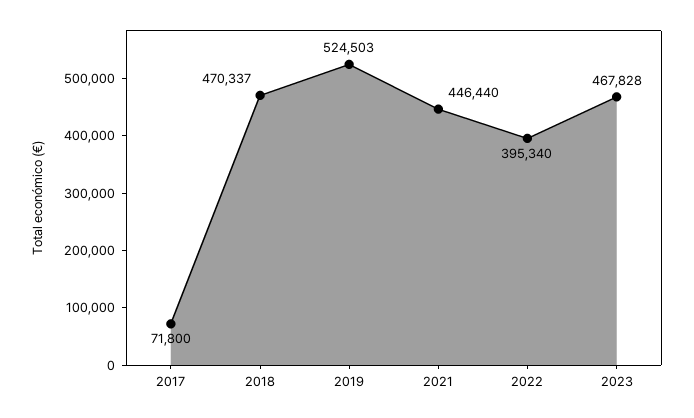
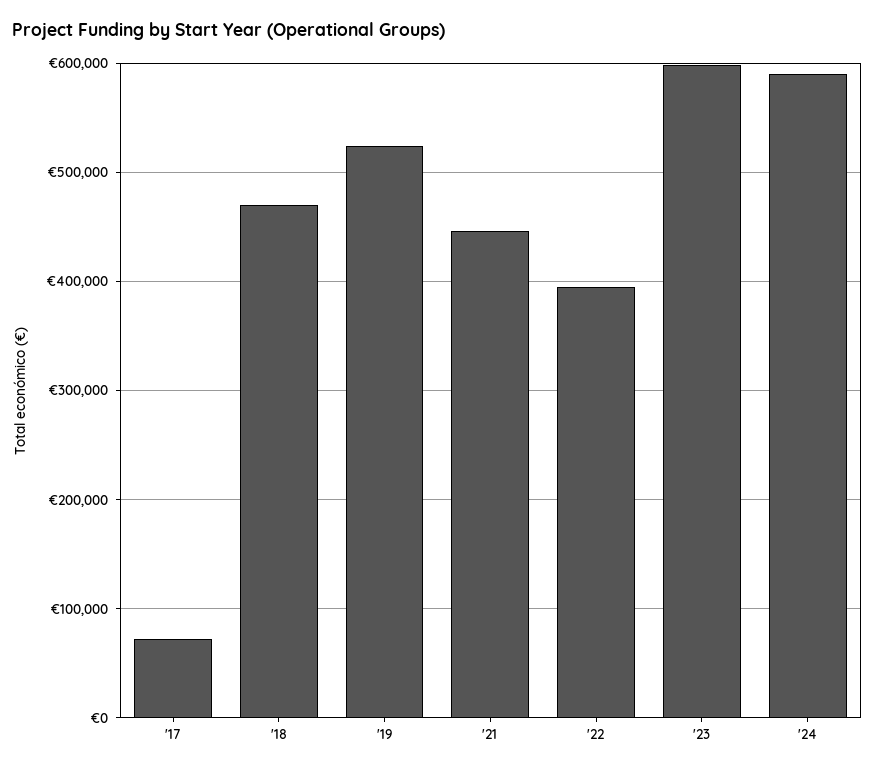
2023: 467828 -> 600000
'24: none -> 590000

